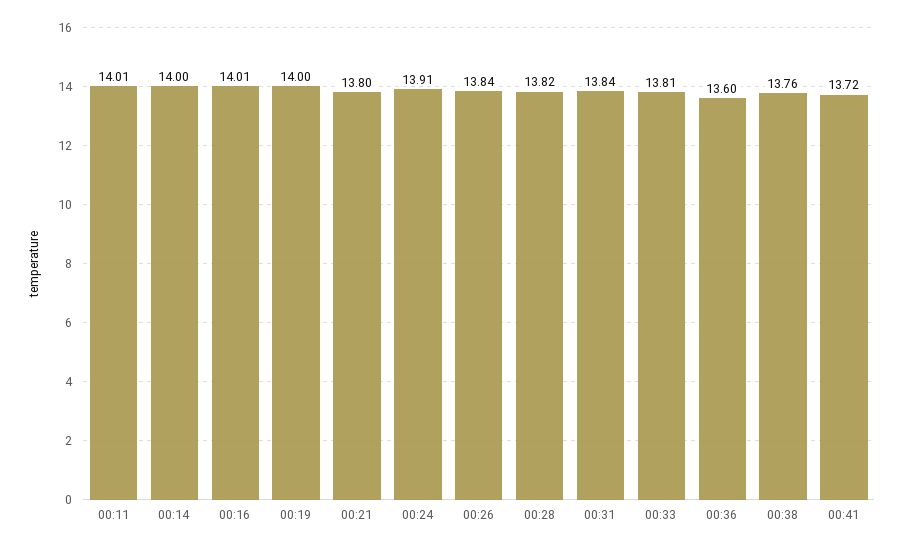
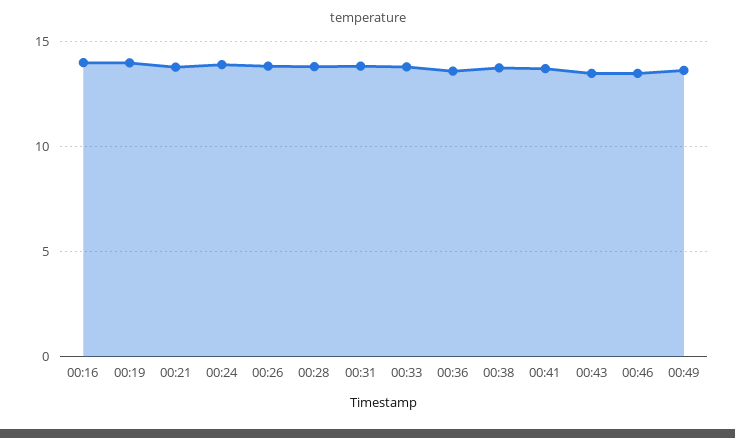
00:11: 14.01 -> none
00:14: 14 -> none
00:43: none -> 13.5
00:46: none -> 13.5
00:49: none -> 13.5

